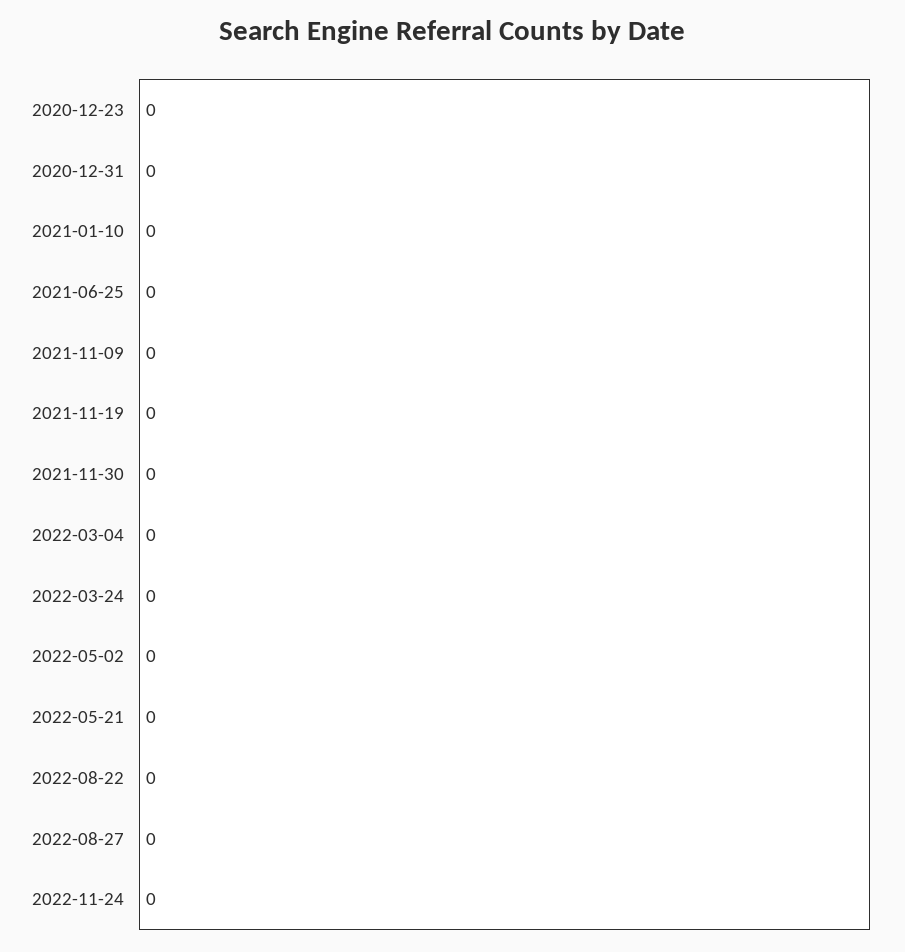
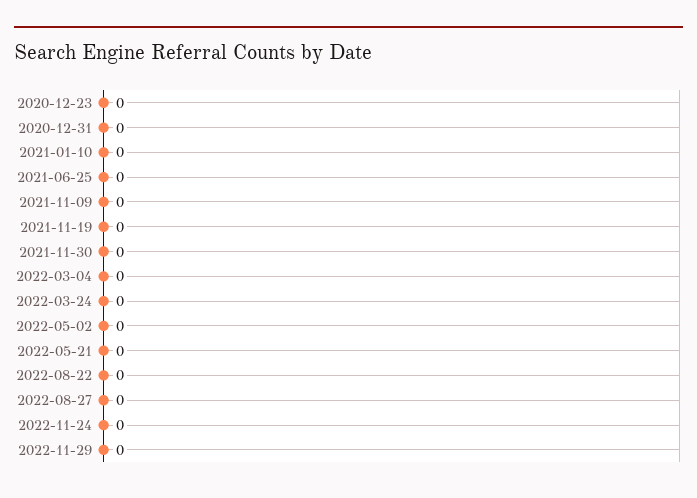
2022-11-29: none -> 0

